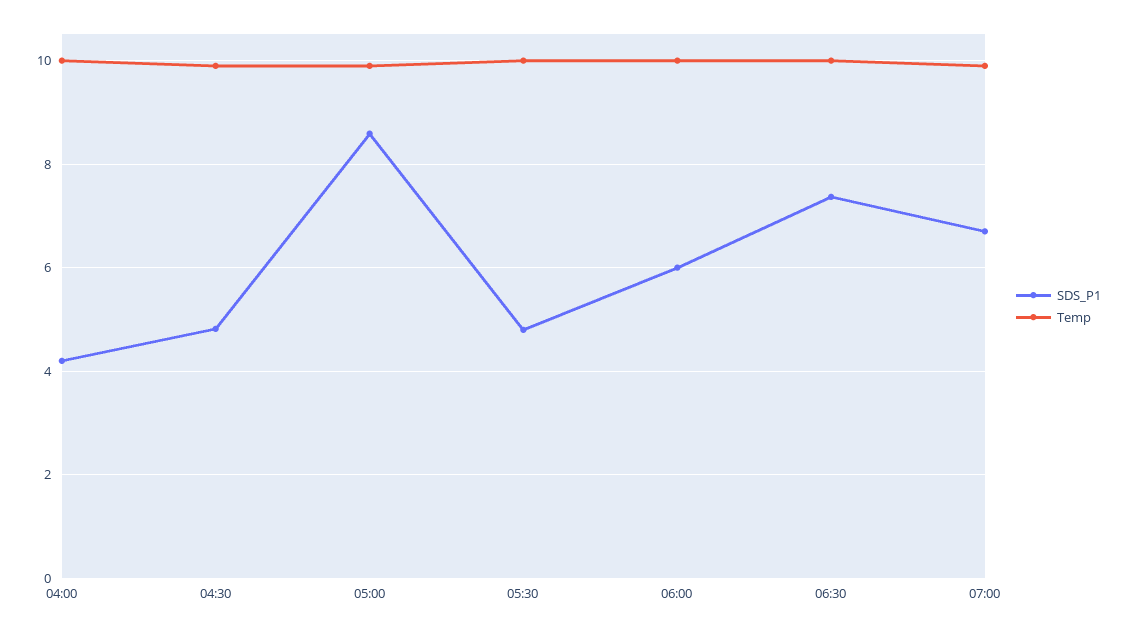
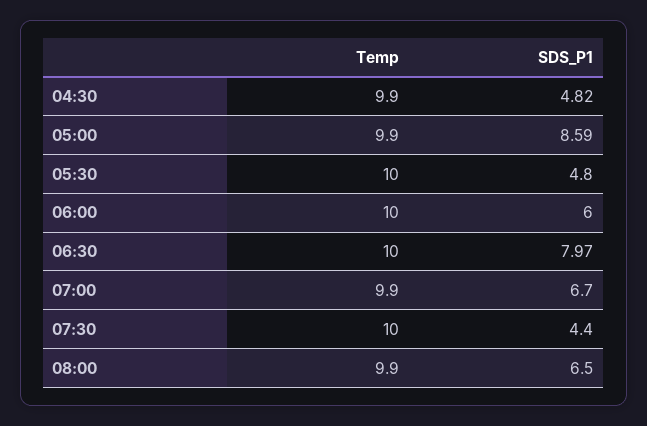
SDS_P1, 04:00: 4.2 -> none
Temp, 04:00: 10 -> none
SDS_P1, 06:30: 7.4 -> 7.97
Temp, 07:30: none -> 10
SDS_P1, 07:30: none -> 4.4
Temp, 08:00: none -> 9.9
SDS_P1, 08:00: none -> 6.5

